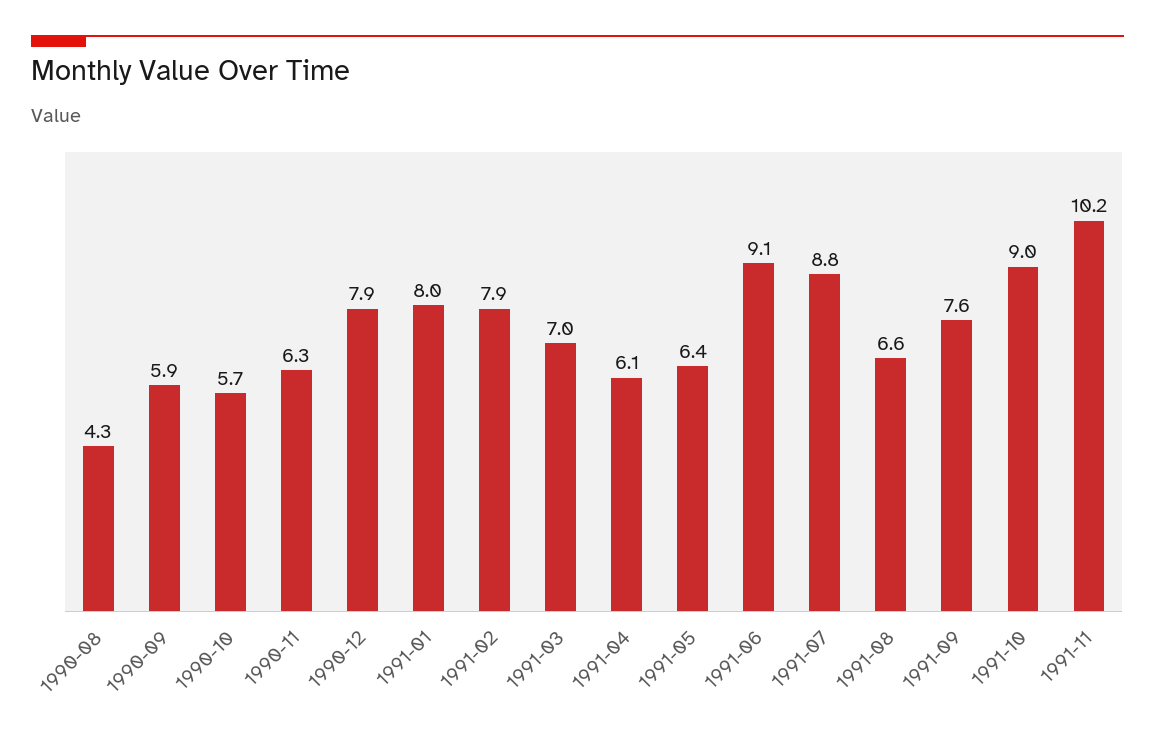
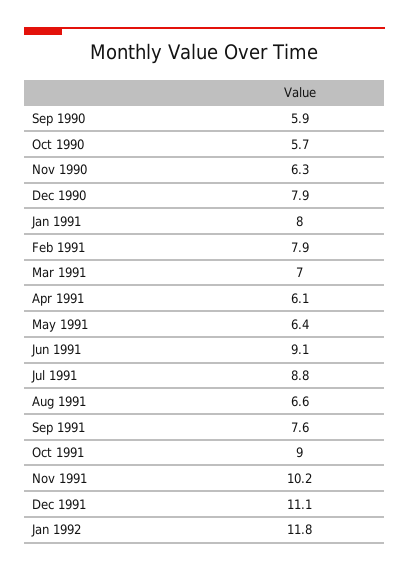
1990-08: 4.3 -> none
Dec 1991: none -> 11.1
Jan 1992: none -> 11.8

